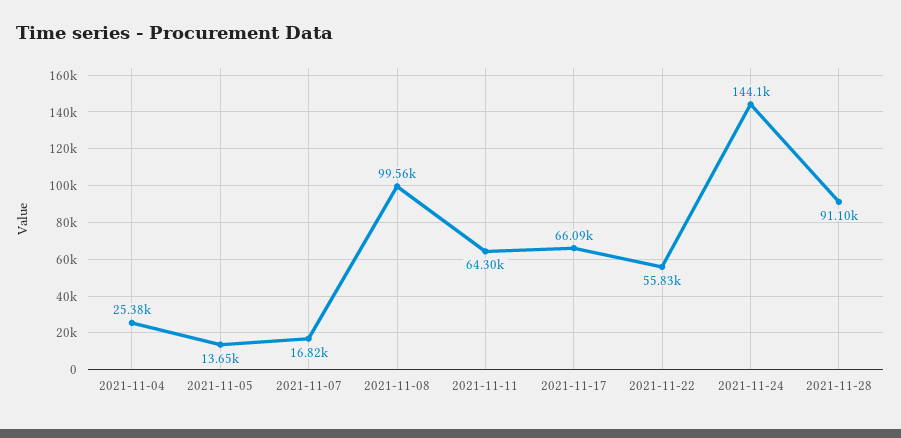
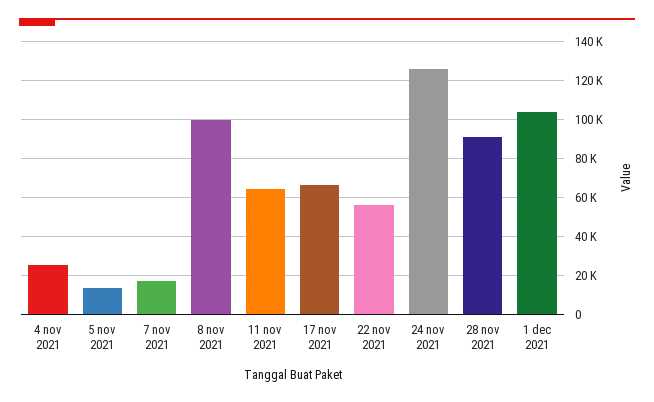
2021-11-24: 144100 -> 125000
1 dec 2021: none -> 105000

